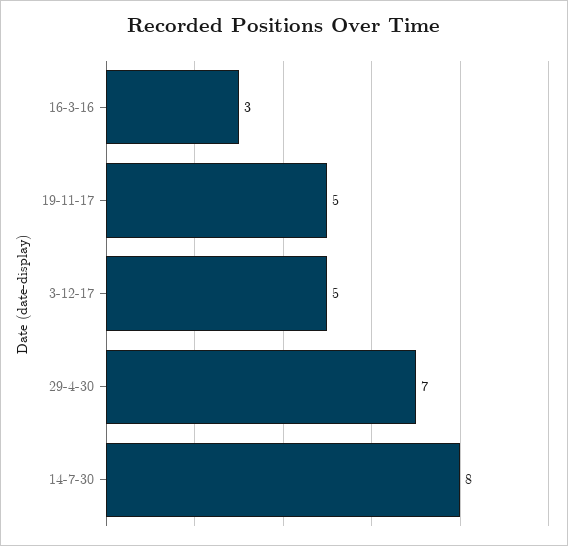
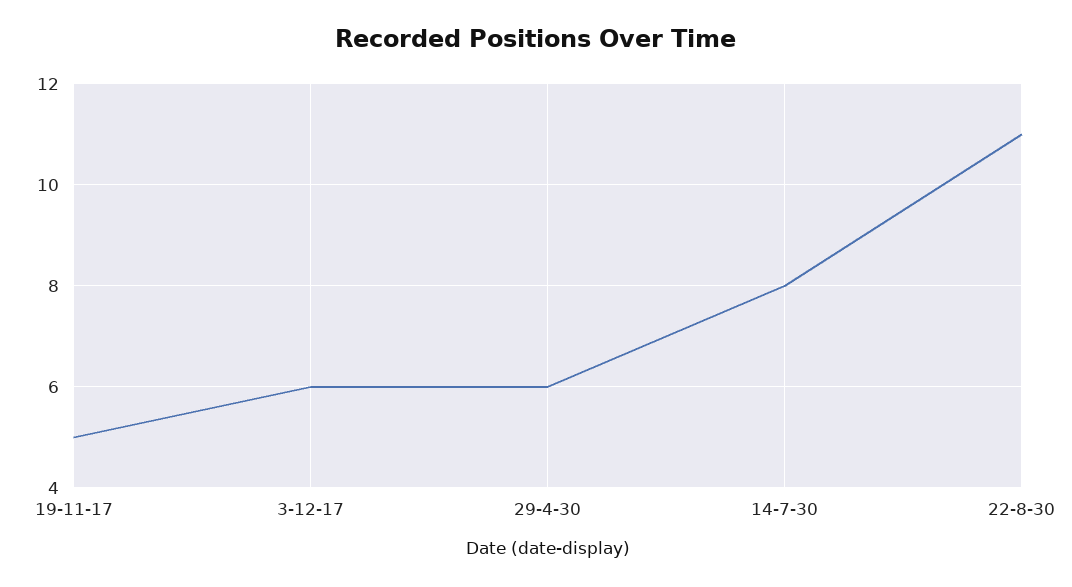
16-3-16: 3 -> none
3-12-17: 5 -> 6
29-4-30: 7 -> 6
22-8-30: none -> 11

